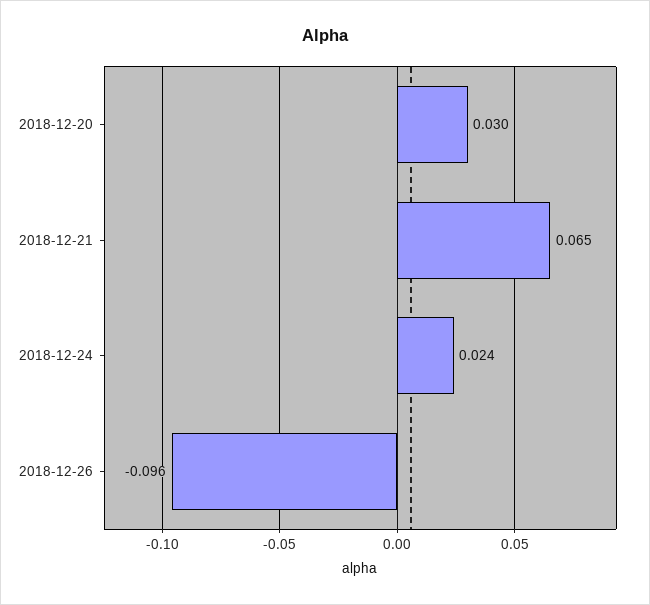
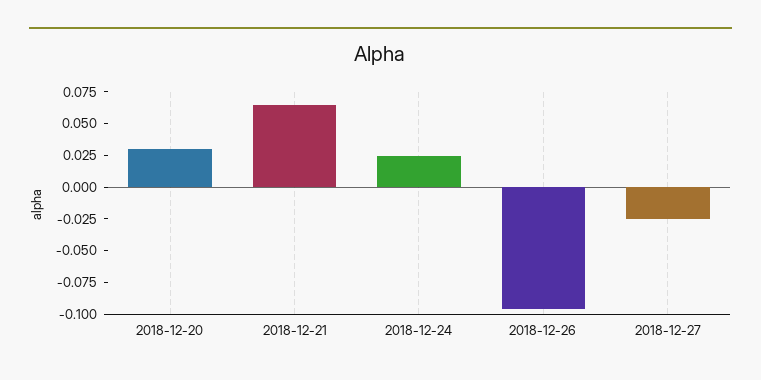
2018-12-27: none -> -0.025

